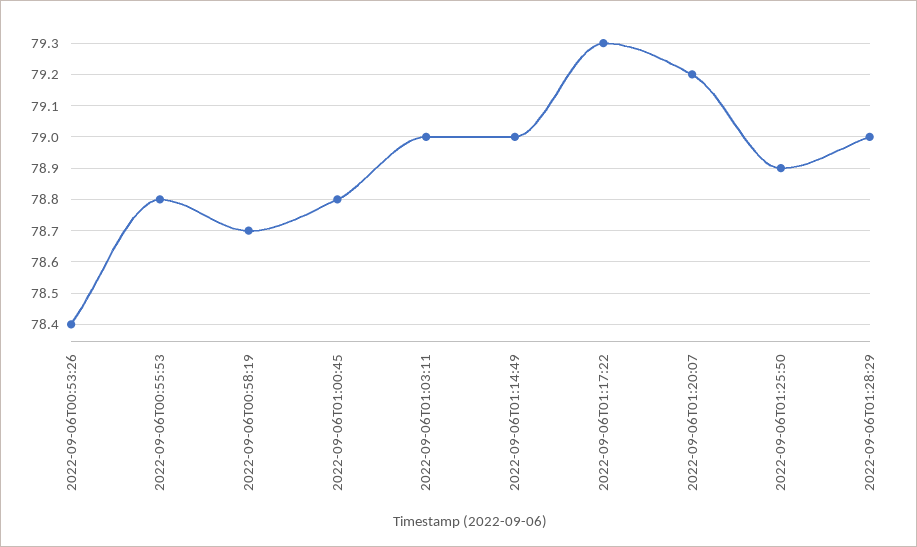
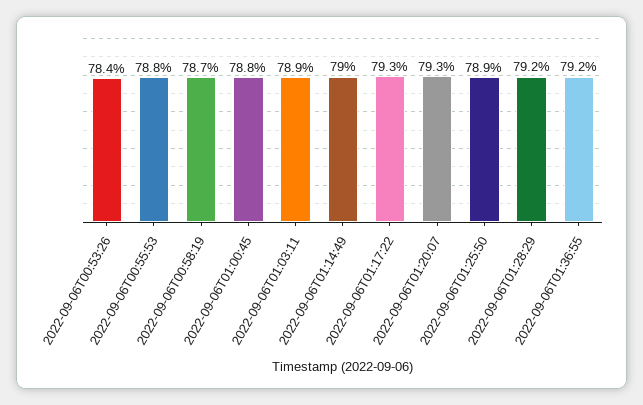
2022-09-06T01:03:11: 79 -> 78.9
2022-09-06T01:20:07: 79.2 -> 79.3
2022-09-06T01:28:29: 79 -> 79.2
2022-09-06T01:36:55: none -> 79.2

